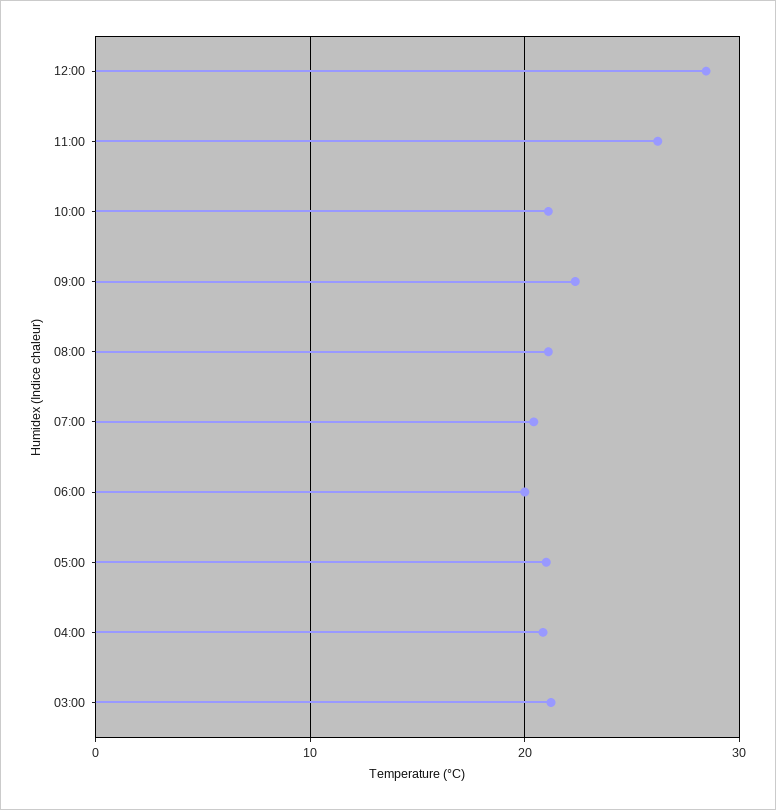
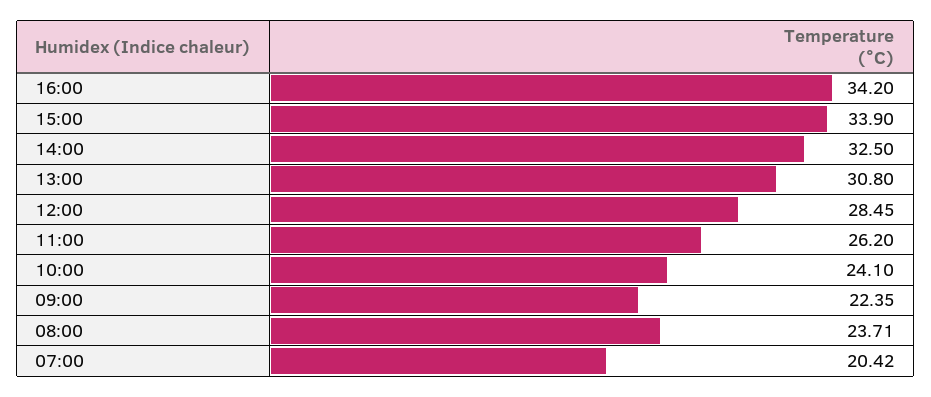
10:00: 21 -> 24.1
08:00: 21 -> 23.71
06:00: 20 -> none
05:00: 21 -> none
04:00: 21 -> none
03:00: 21 -> none
16:00: none -> 34.2
15:00: none -> 33.9
14:00: none -> 32.5
13:00: none -> 30.8

